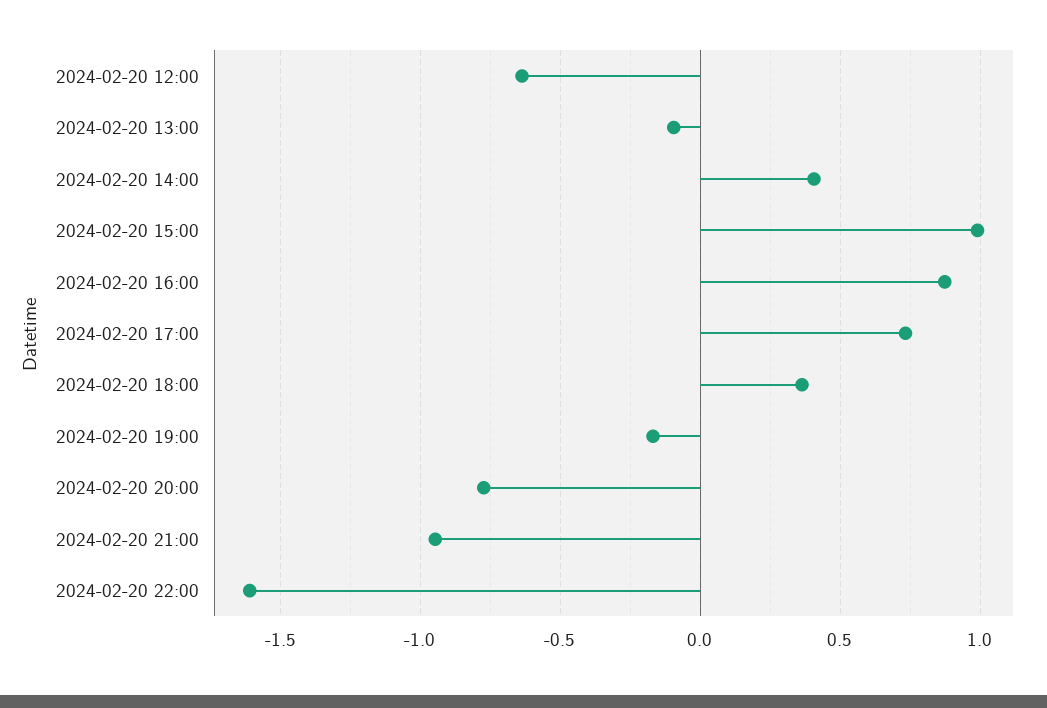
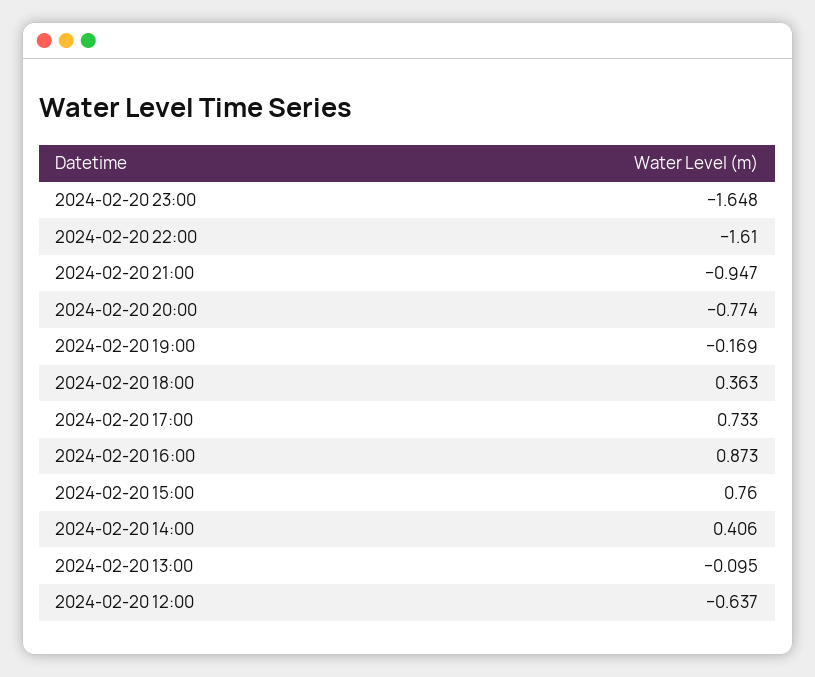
2024-02-20 15:00: 1 -> 0.76
2024-02-20 23:00: none -> -1.648

